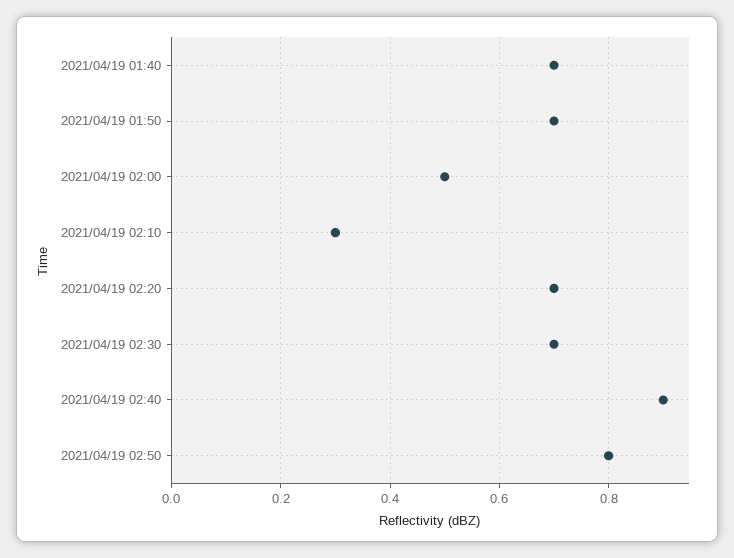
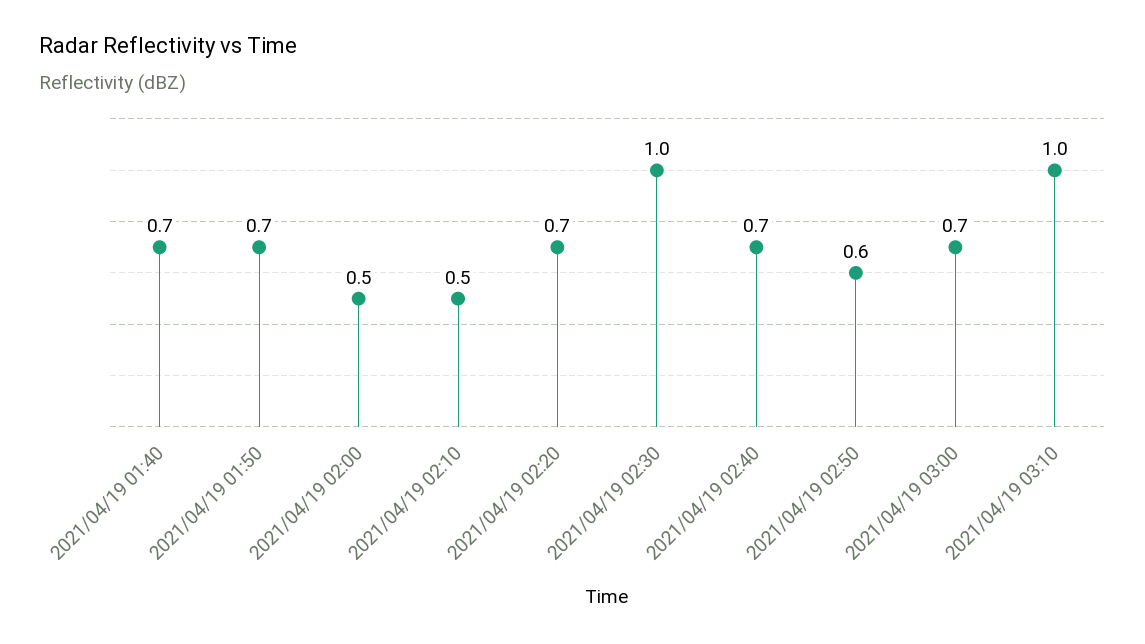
2021/04/19 02:10: 0.3 -> 0.5
2021/04/19 02:30: 0.7 -> 1
2021/04/19 02:40: 0.9 -> 0.7
2021/04/19 02:50: 0.8 -> 0.6
2021/04/19 03:00: none -> 0.7
2021/04/19 03:10: none -> 1

